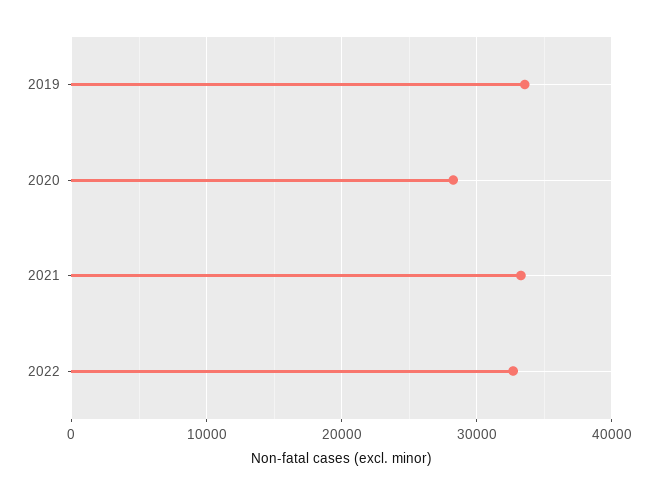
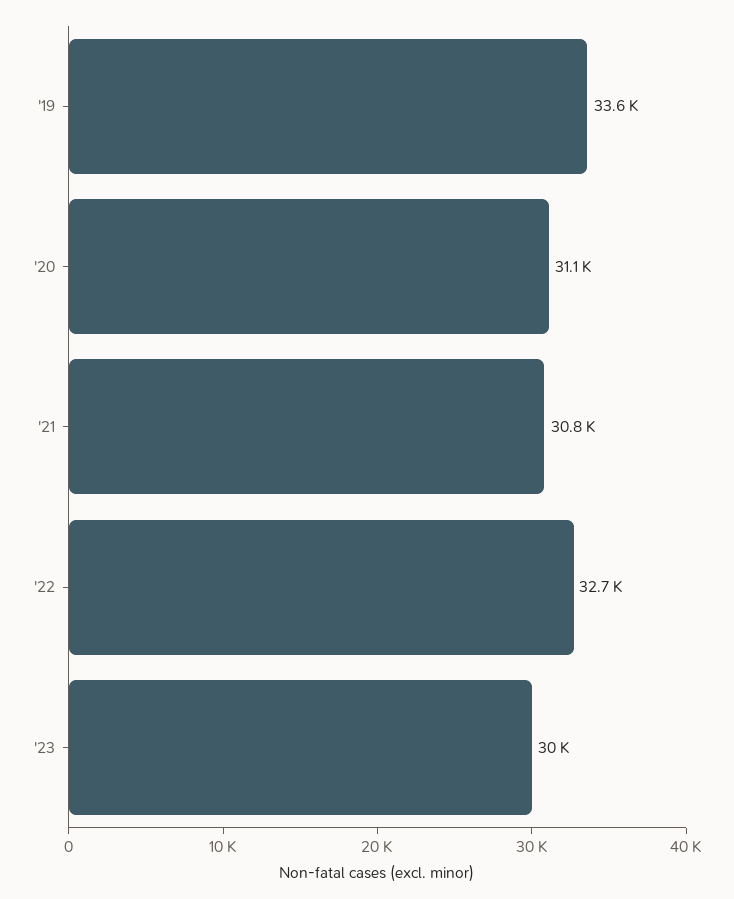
2020: 28000 -> 31100
2021: 33000 -> 30800
'23: none -> 30000

